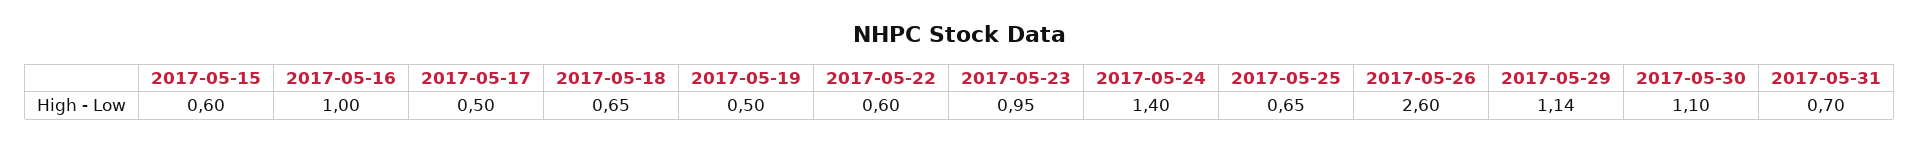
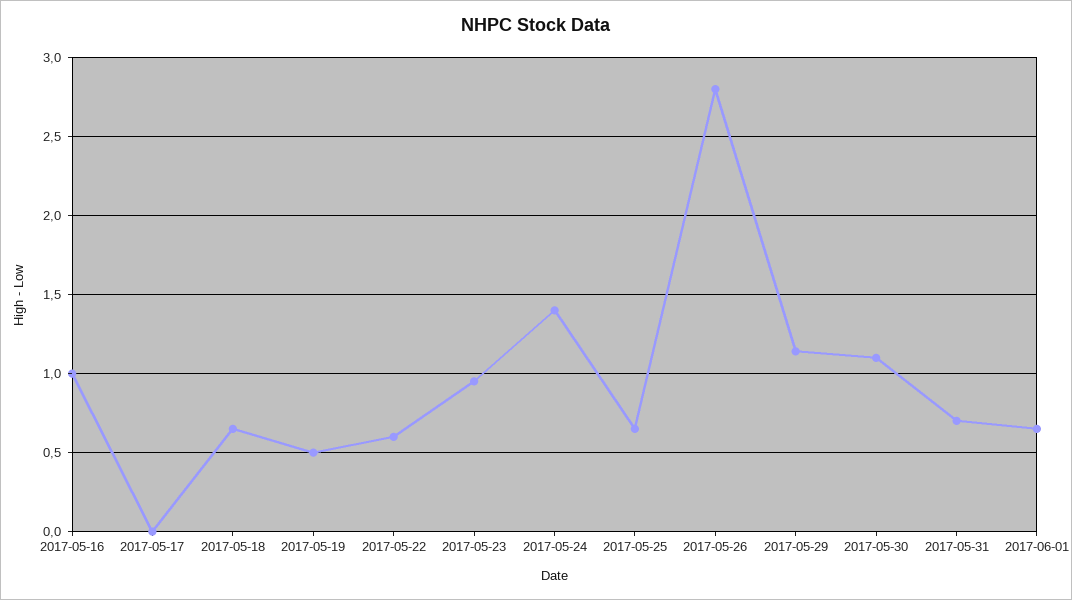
2017-05-15: 0.6 -> none
2017-05-17: 0.5 -> 0
2017-05-26: 2.6 -> 2.8
2017-06-01: none -> 0.65

